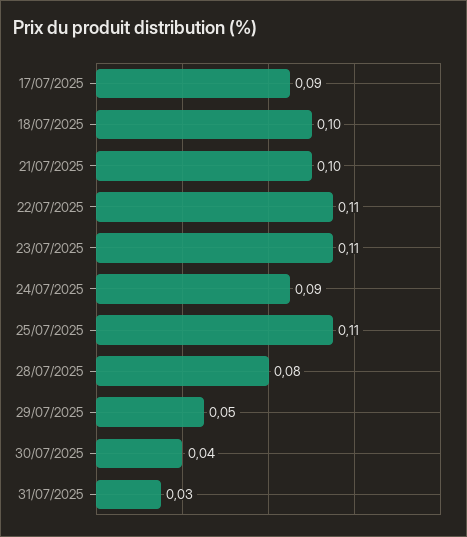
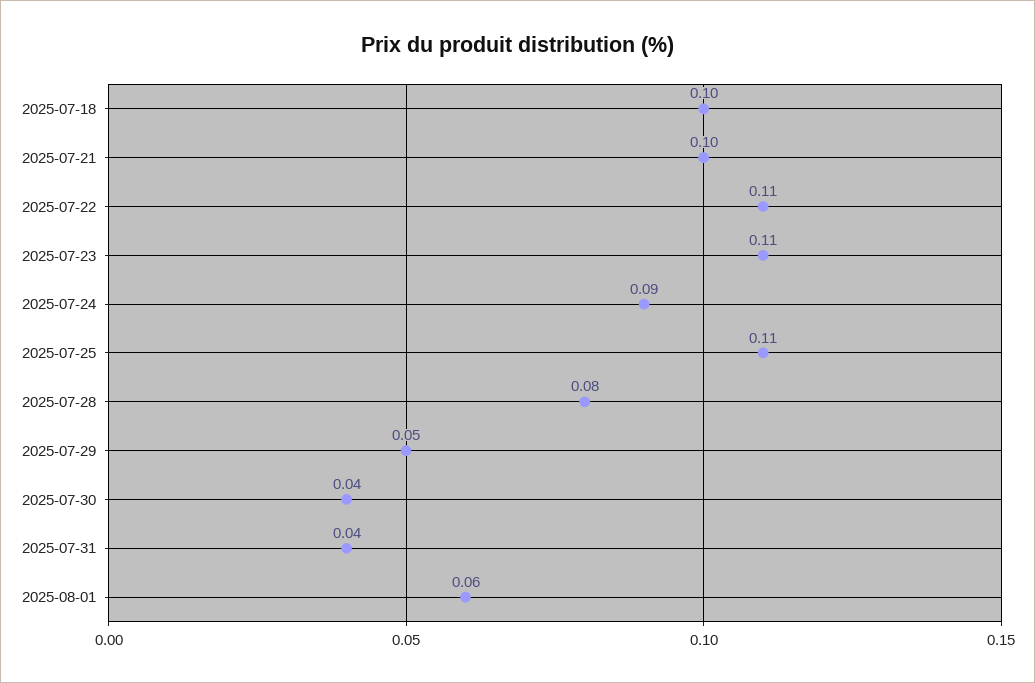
17/07/2025: 0.09 -> none
31/07/2025: 0.03 -> 0.04
2025-08-01: none -> 0.06

